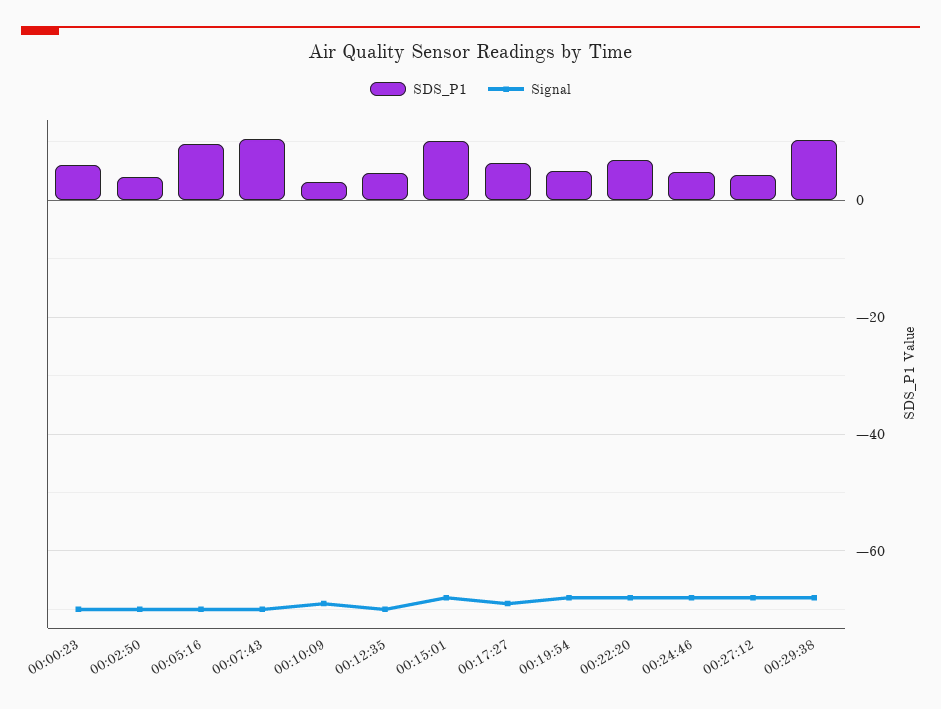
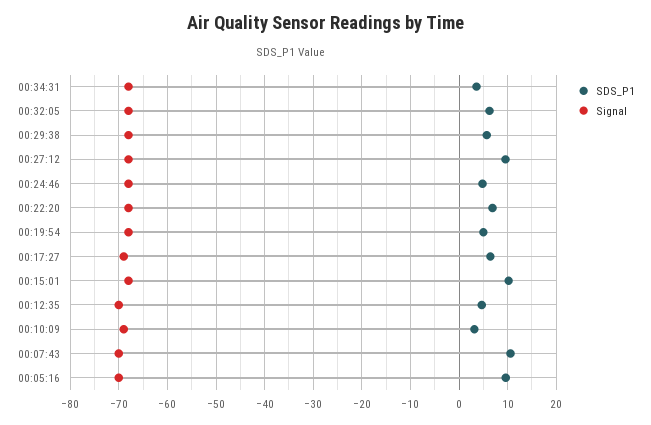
SDS_P1, 00:00:23: 6 -> none
Signal, 00:00:23: -70 -> none
SDS_P1, 00:02:50: 4 -> none
Signal, 00:02:50: -70 -> none
SDS_P1, 00:27:12: 4 -> 10
SDS_P1, 00:29:38: 10 -> 6
SDS_P1, 00:34:31: none -> 4
Signal, 00:34:31: none -> -68
SDS_P1, 00:32:05: none -> 6
Signal, 00:32:05: none -> -68

